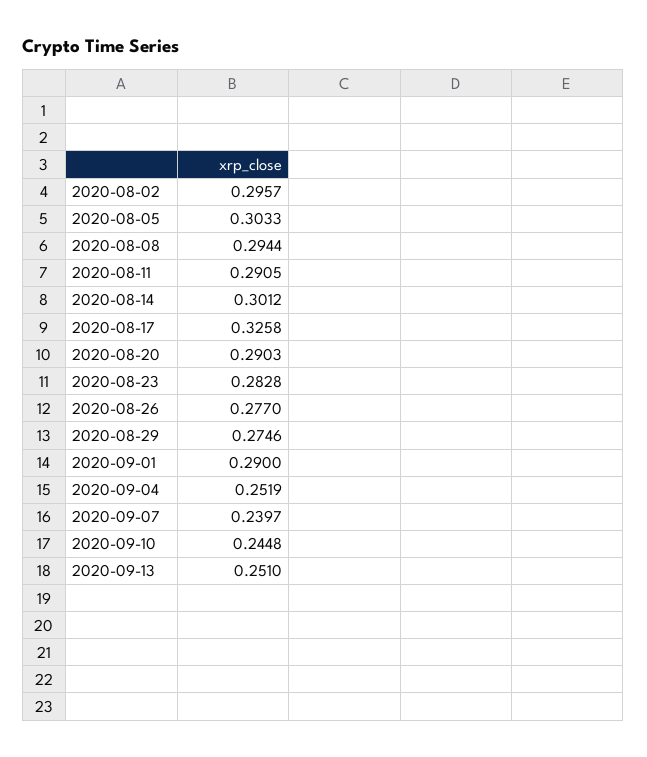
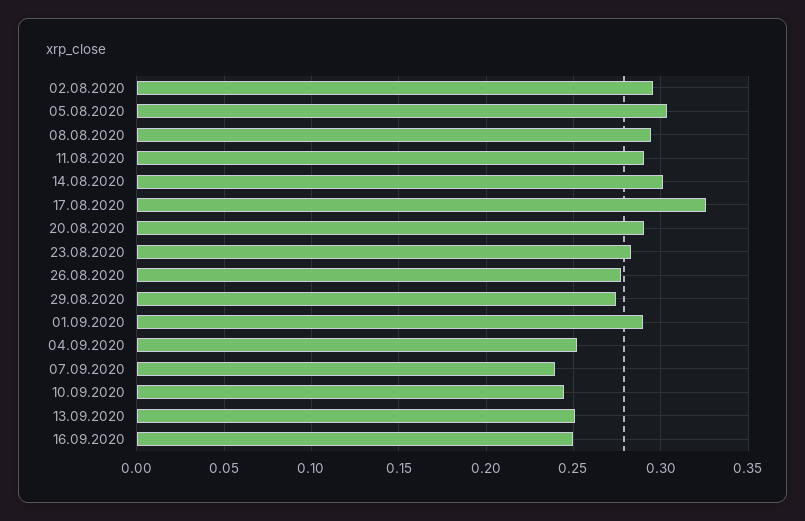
16.09.2020: none -> 0.25

